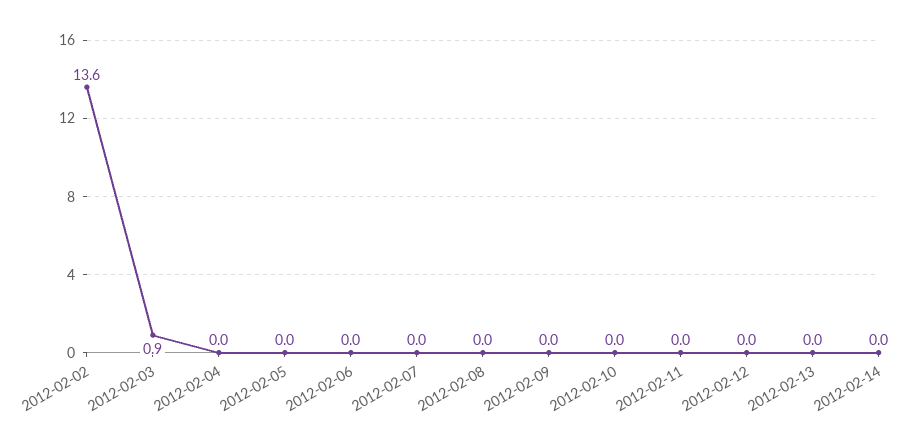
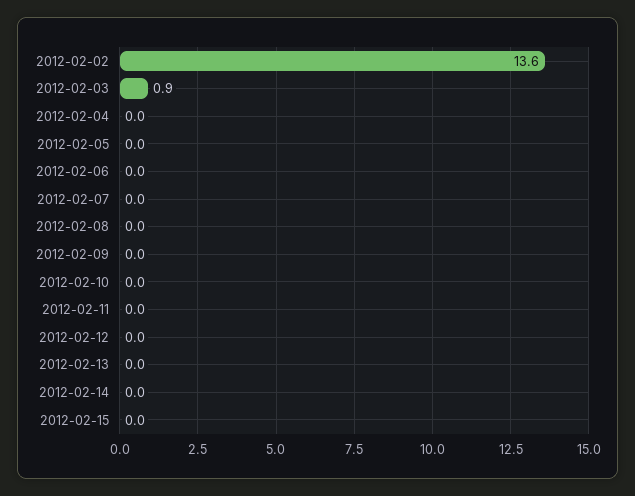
2012-02-15: none -> 0

